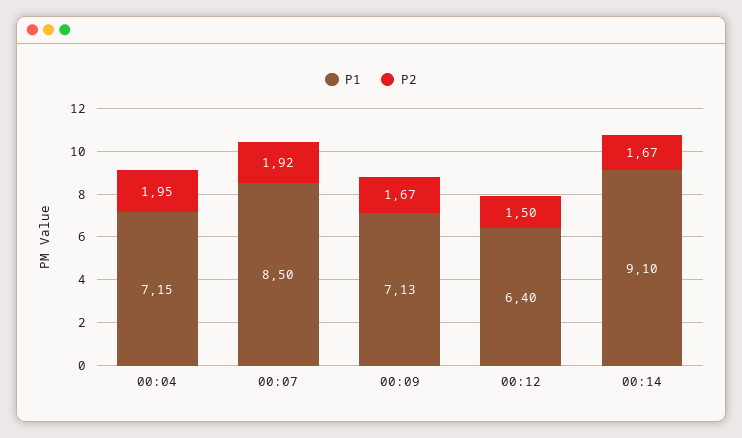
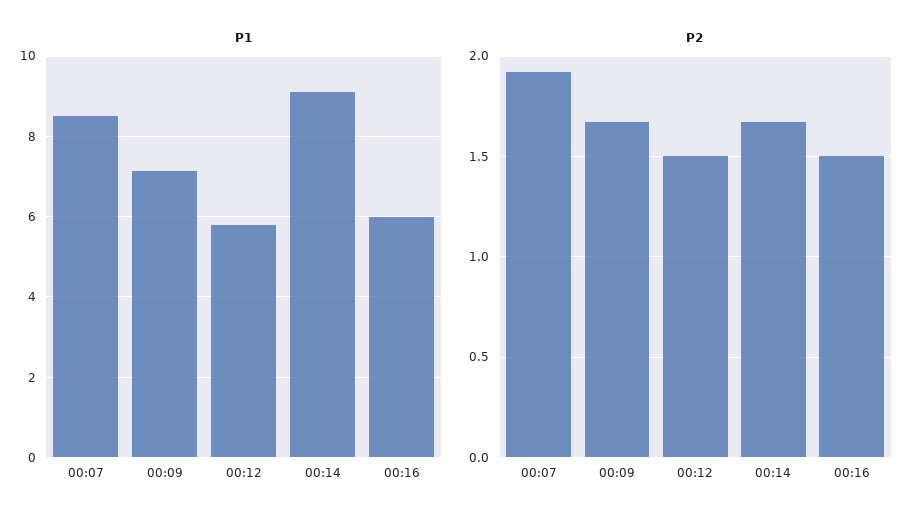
P1, 00:04: 7.15 -> none
P2, 00:04: 1.95 -> none
P1, 00:12: 6.4 -> 5.8
P1, 00:16: none -> 6
P2, 00:16: none -> 1.5

